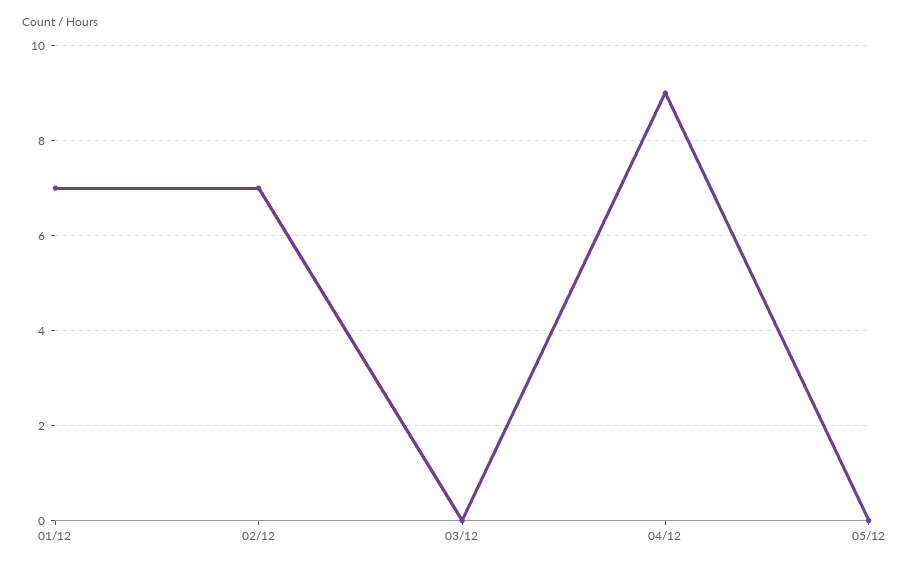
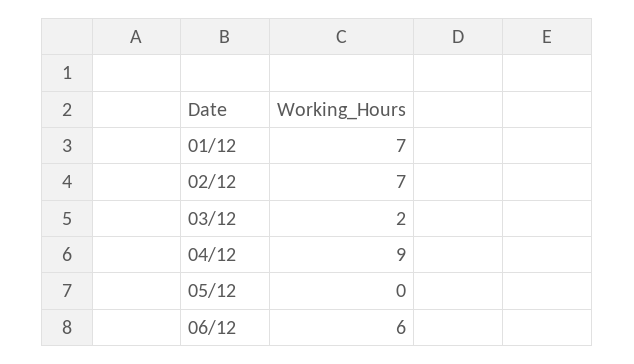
03/12: 0 -> 2
06/12: none -> 6

